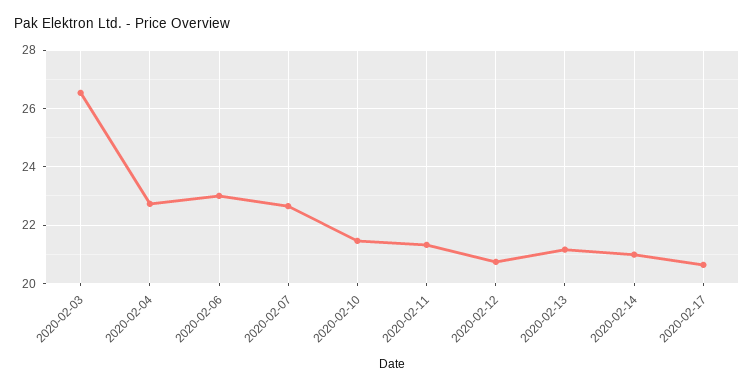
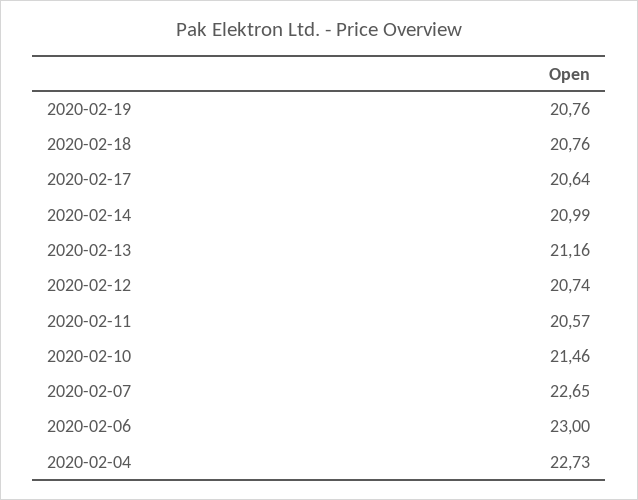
2020-02-03: 26.5 -> none
2020-02-11: 21.25 -> 20.57
2020-02-19: none -> 20.76
2020-02-18: none -> 20.76

